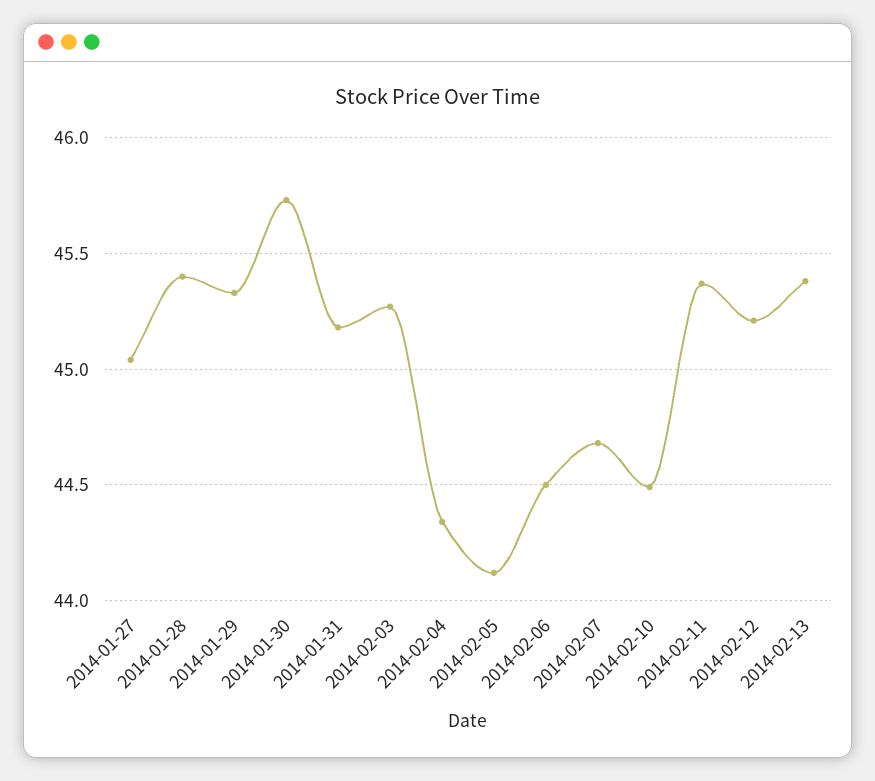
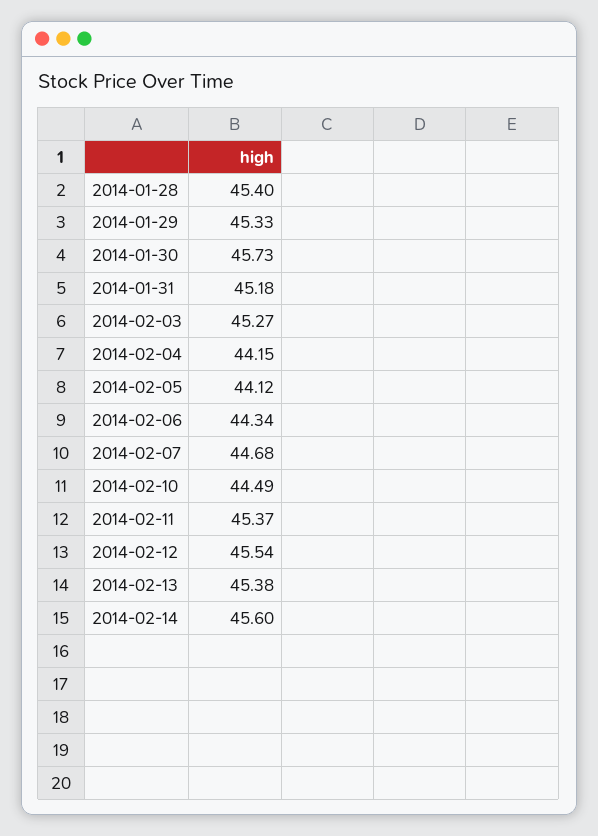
2014-01-27: 45.05 -> none
2014-02-04: 44.35 -> 44.15
2014-02-06: 44.5 -> 44.34
2014-02-12: 45.2 -> 45.54
2014-02-14: none -> 45.6

